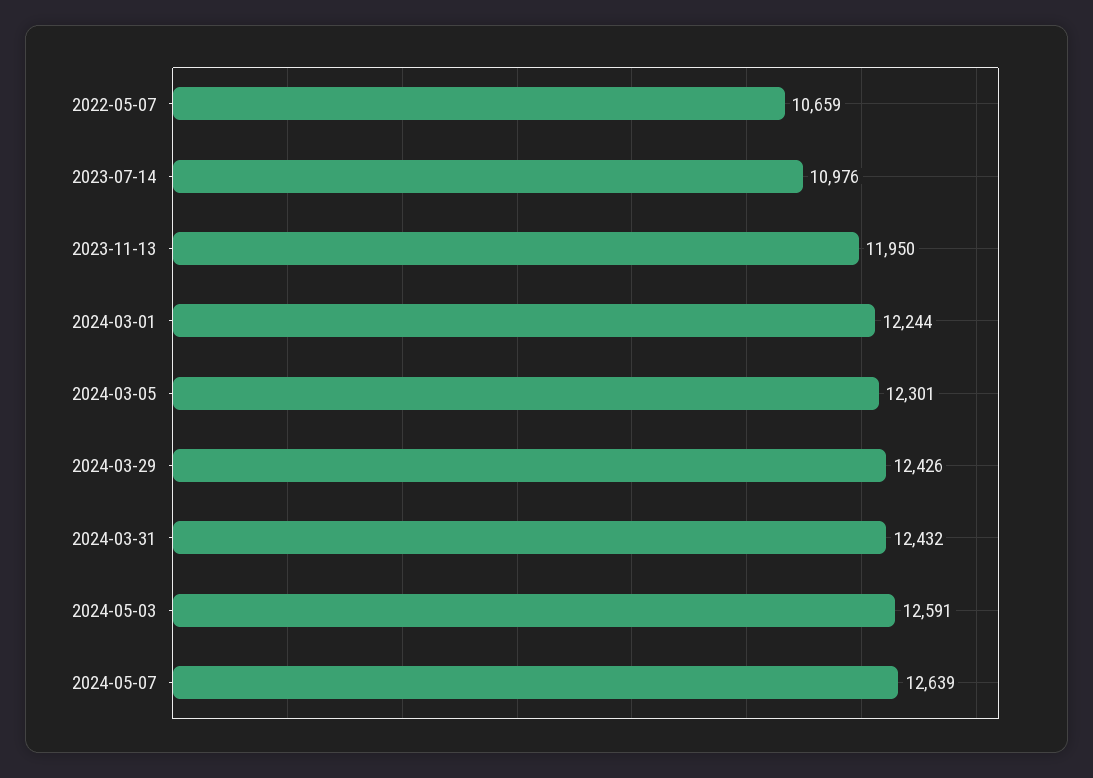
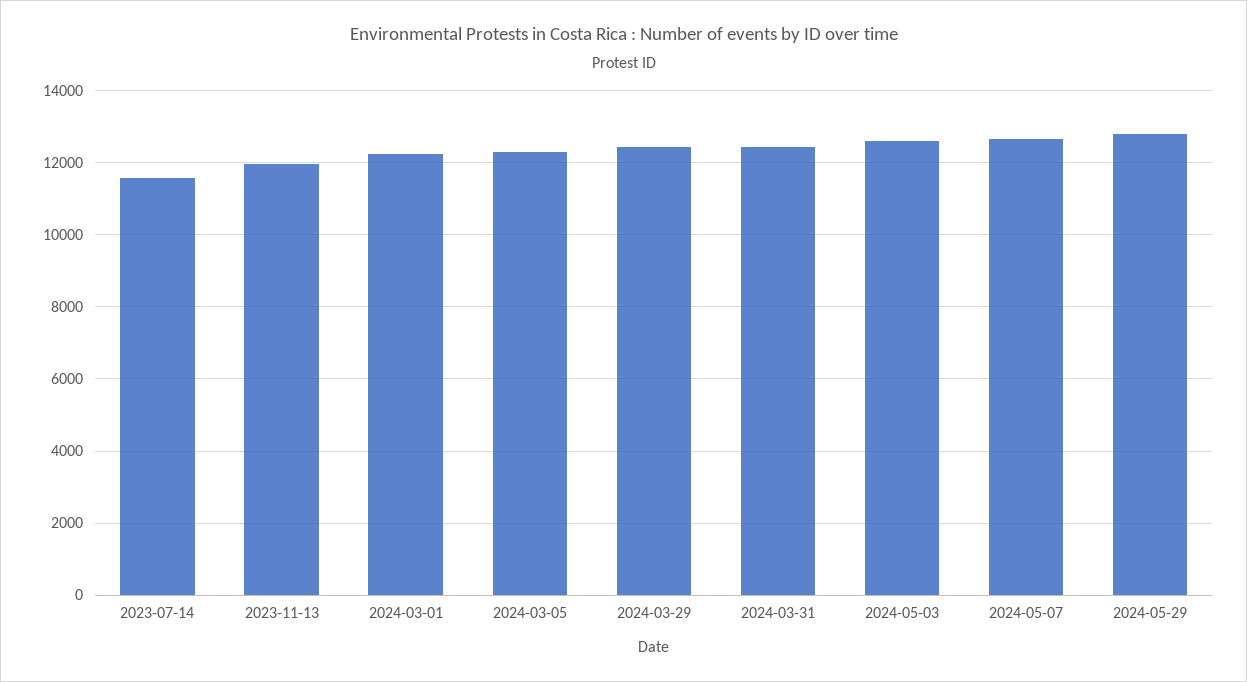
2022-05-07: 10659 -> none
2023-07-14: 10976 -> 11600
2024-05-29: none -> 12800

